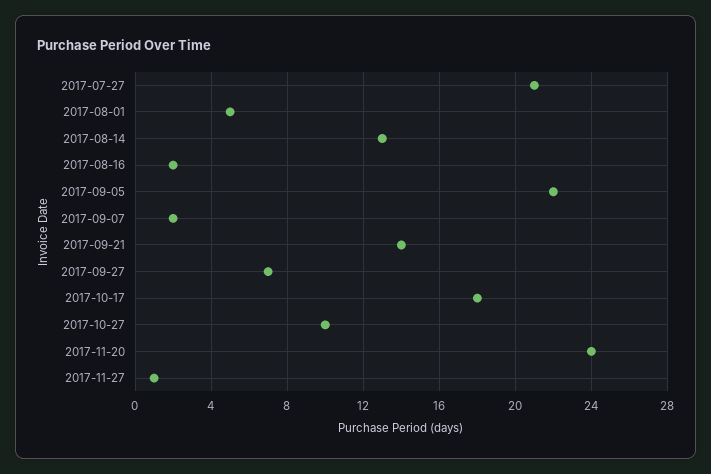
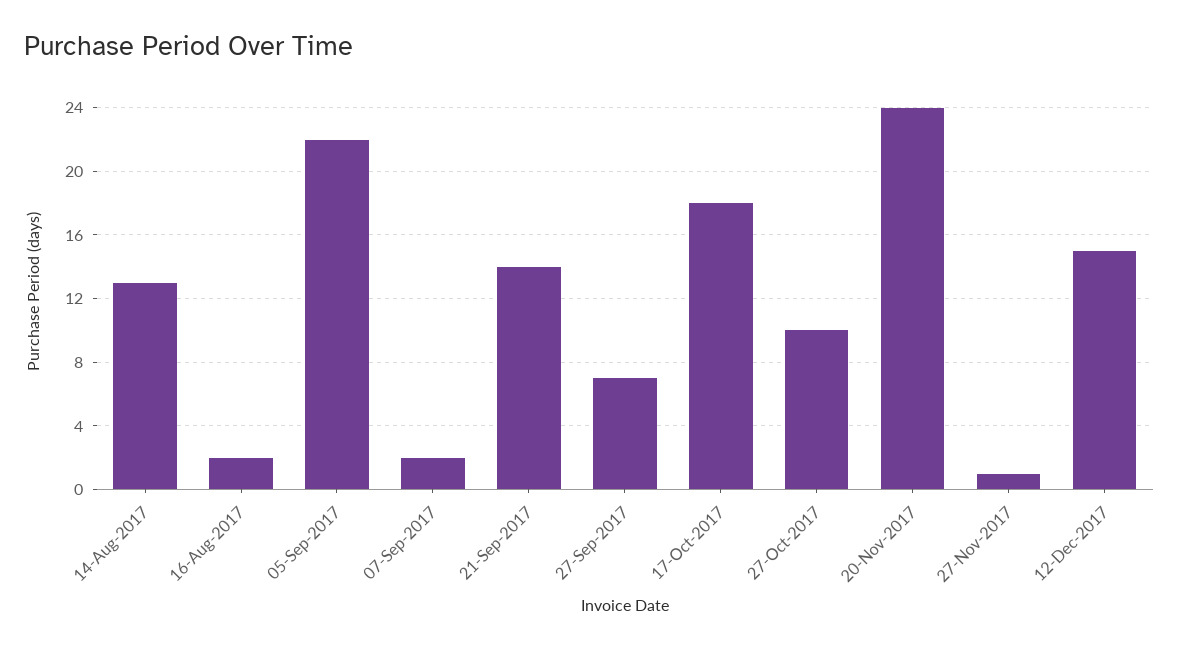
2017-07-27: 21 -> none
2017-08-01: 5 -> none
12-Dec-2017: none -> 15

